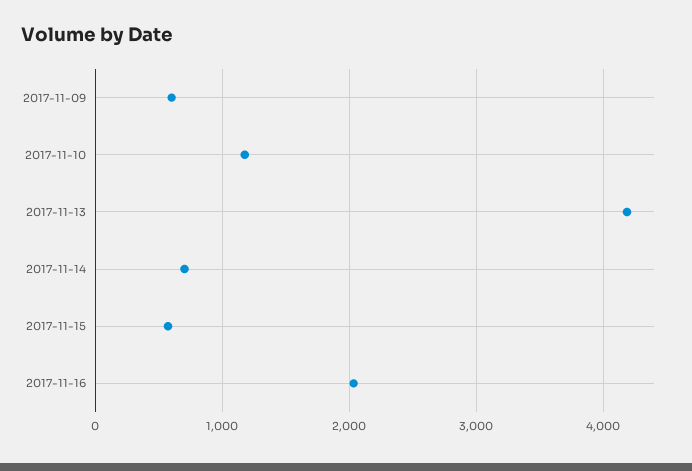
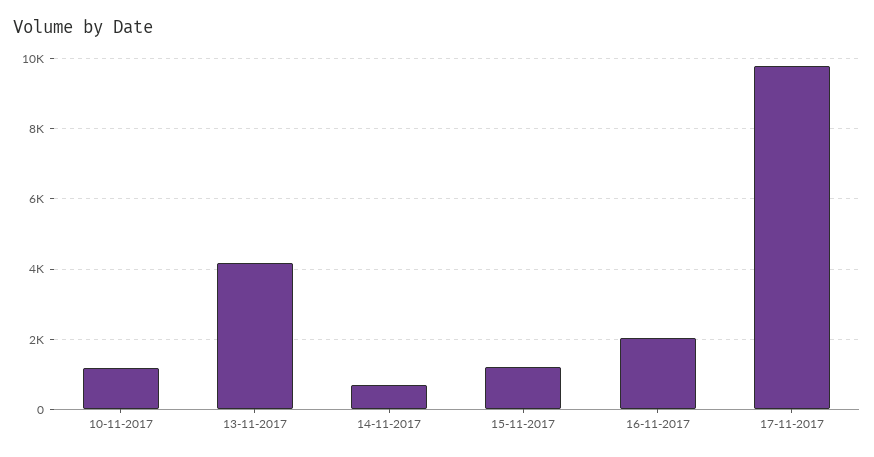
2017-11-09: 600 -> none
2017-11-15: 600 -> 1200
17-11-2017: none -> 9800

